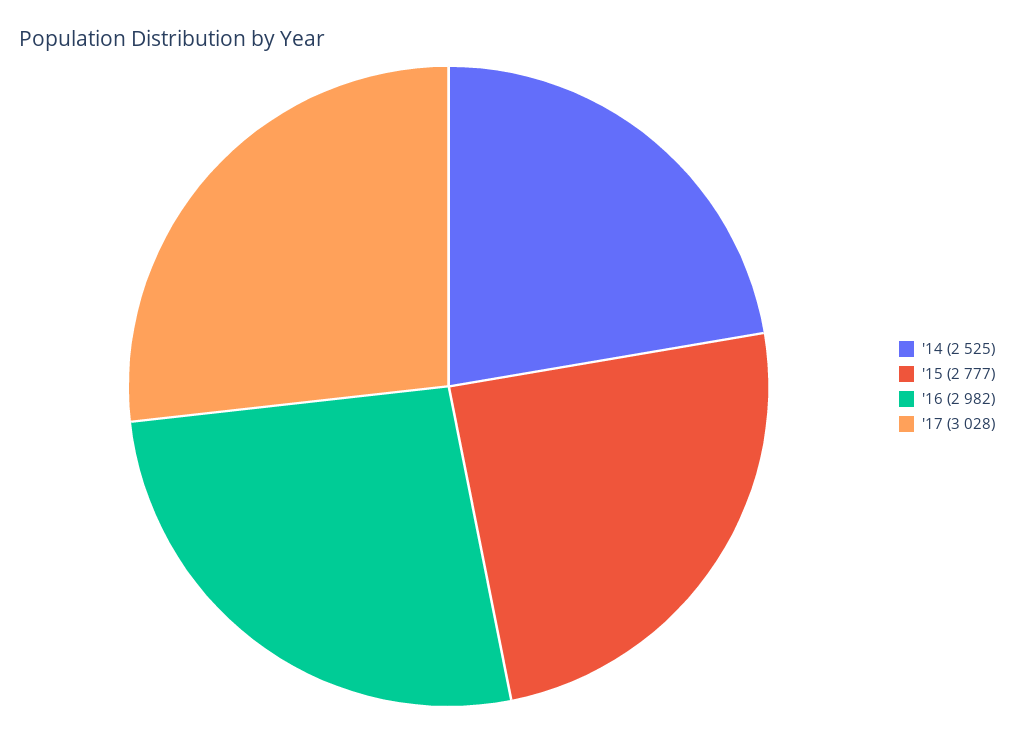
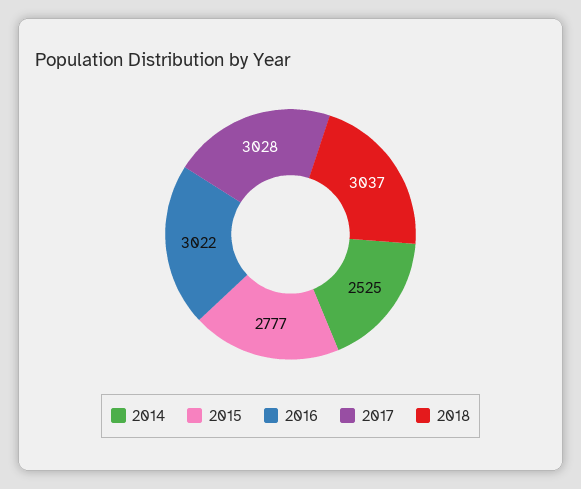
'16: 2982 -> 3022
2018: none -> 3037

